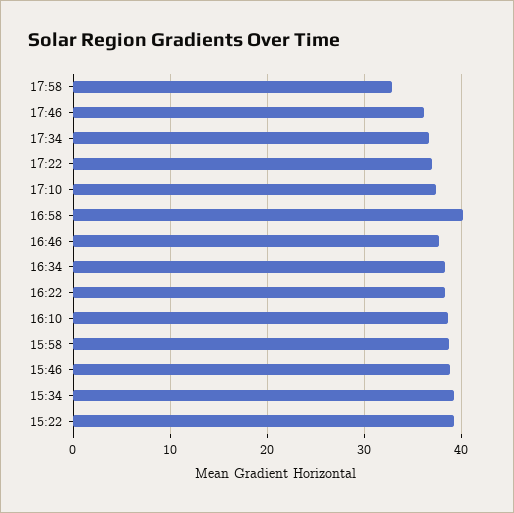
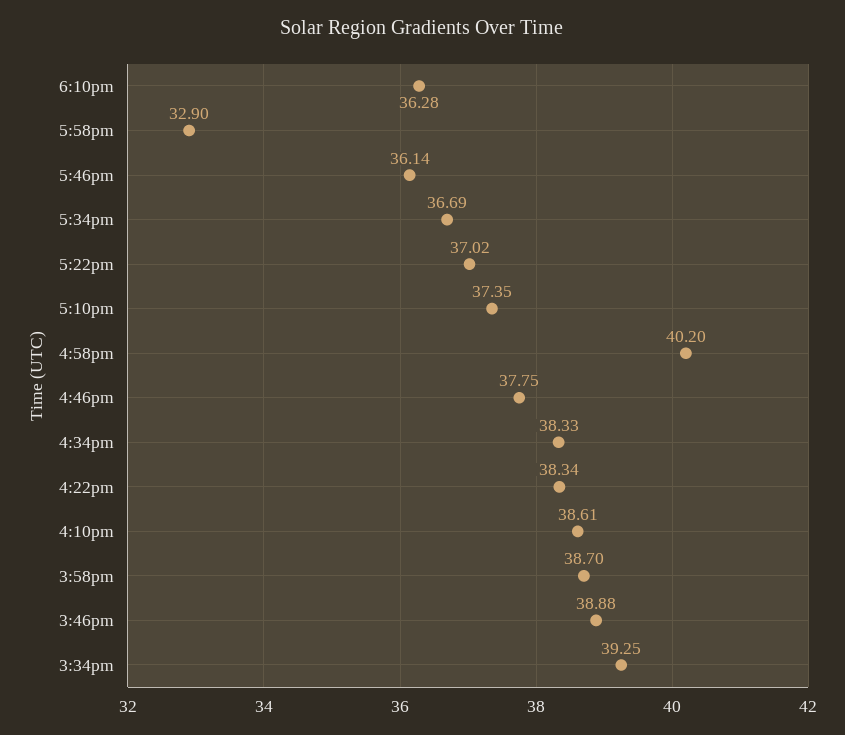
15:22: 39 -> none
6:10pm: none -> 36.28

